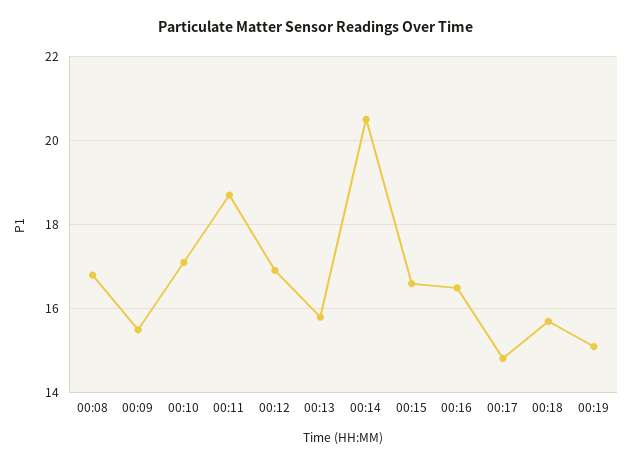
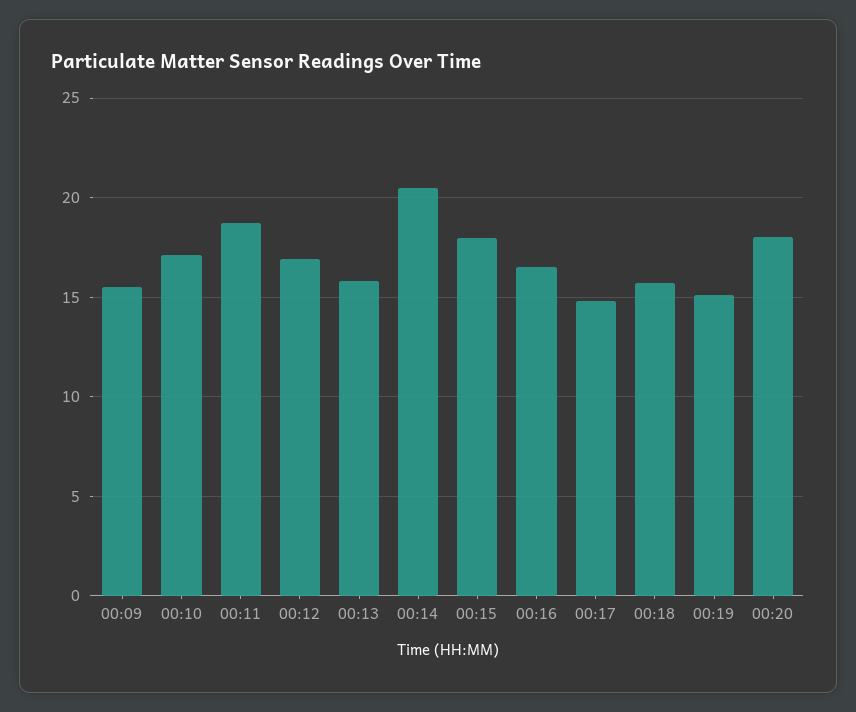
00:08: 16.8 -> none
00:15: 16.6 -> 18
00:20: none -> 18

